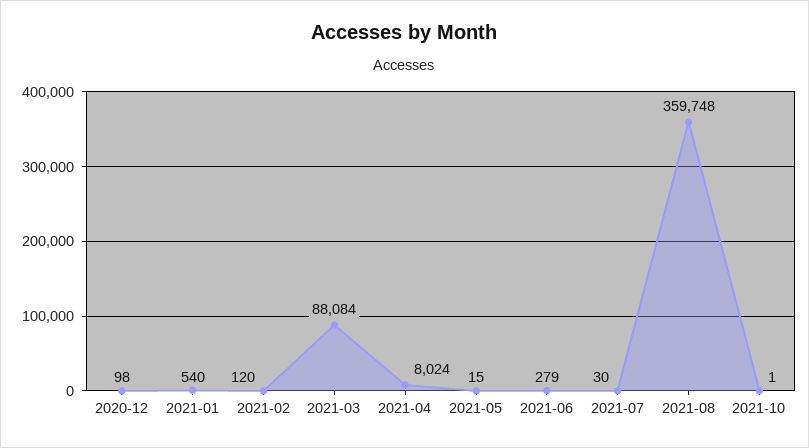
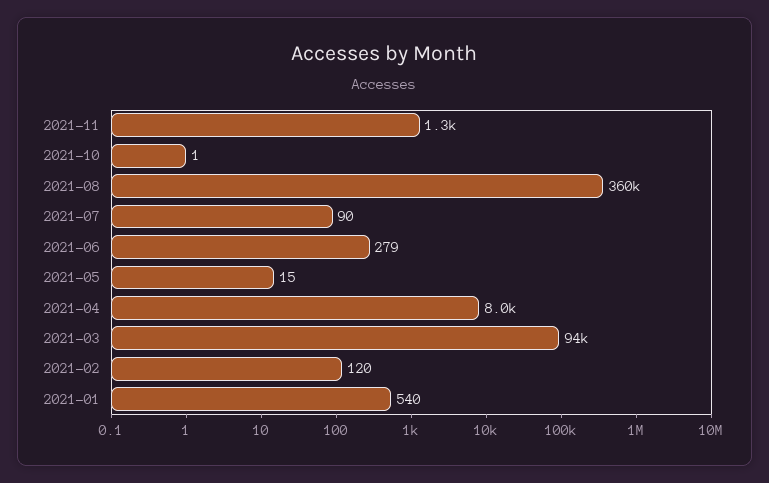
2020-12: 98 -> none
2021-03: 88084 -> 94000
2021-07: 30 -> 90
2021-11: none -> 1300

